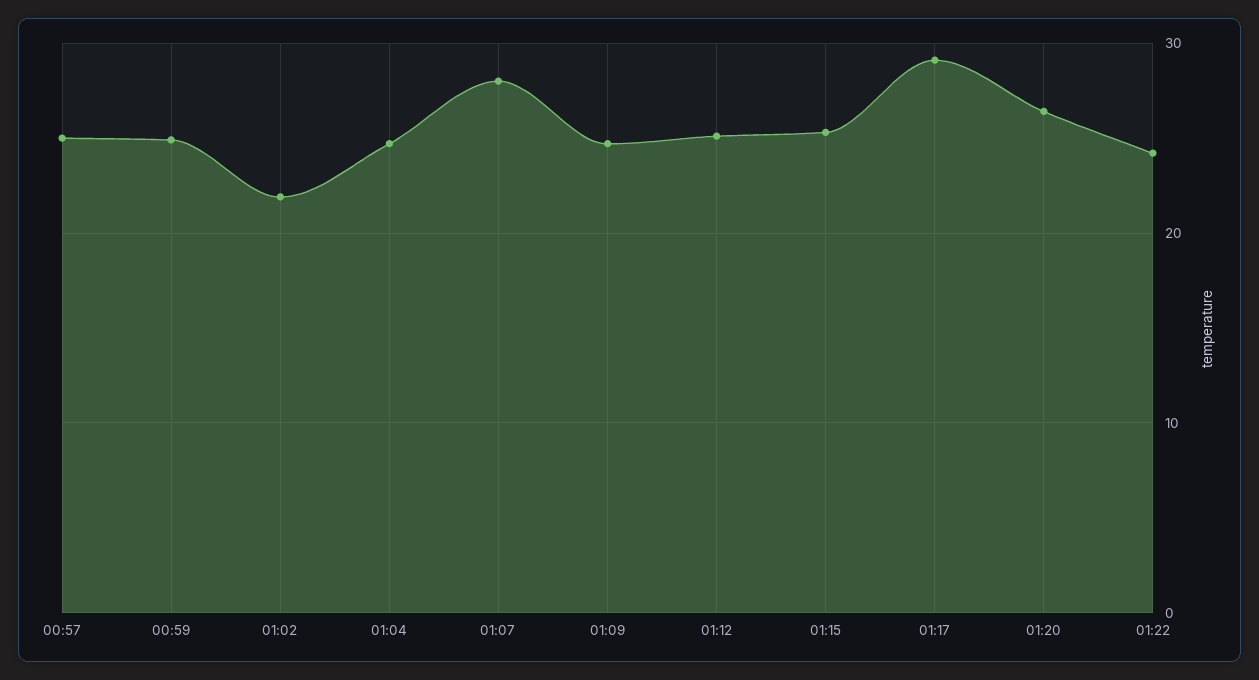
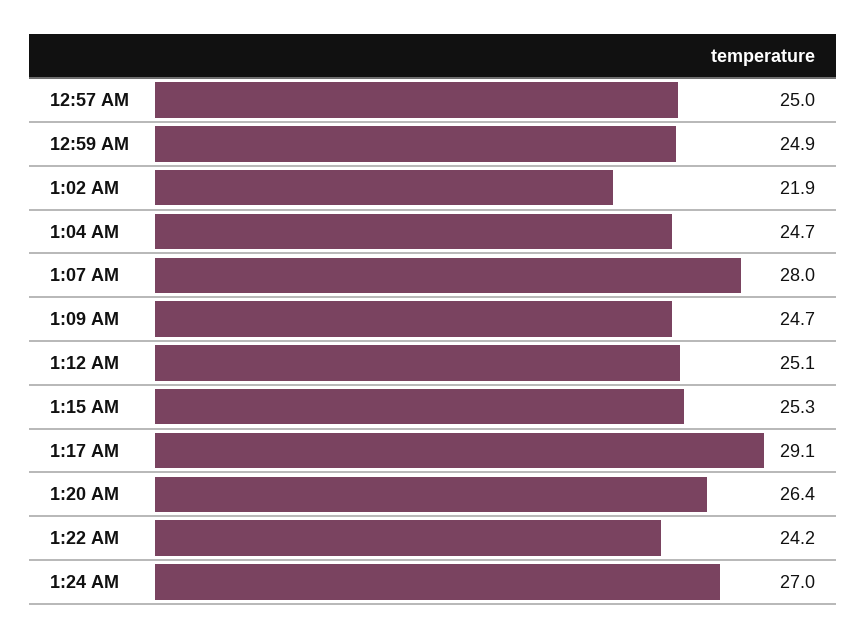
1:24 AM: none -> 27

